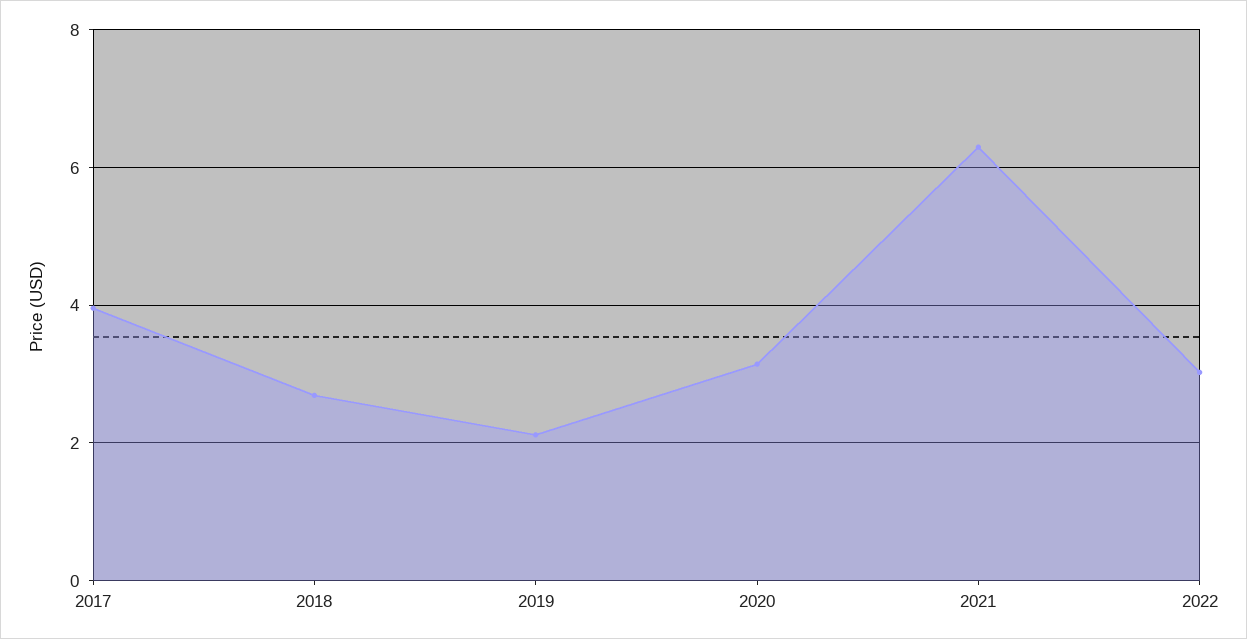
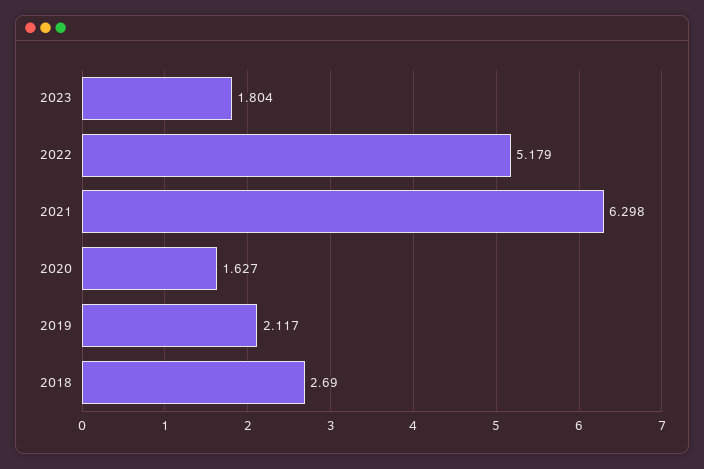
2017: 4 -> none
2020: 3.2 -> 1.627
2022: 3 -> 5.179
2023: none -> 1.804

